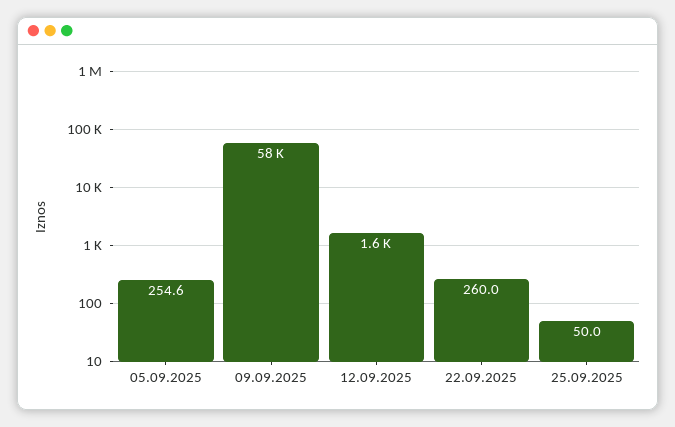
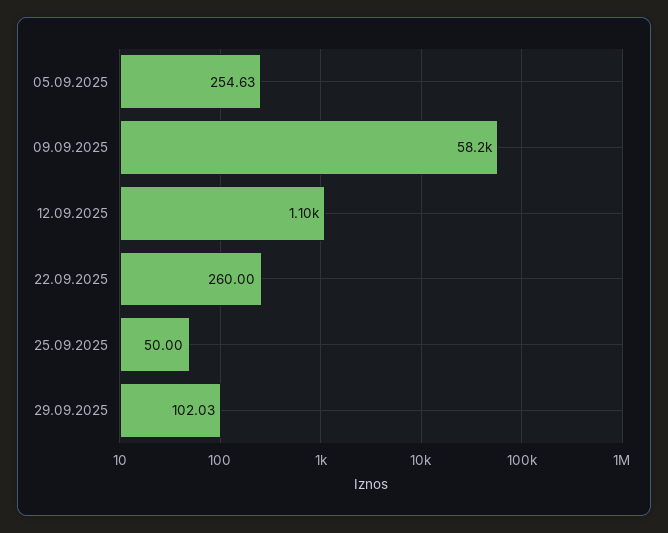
12.09.2025: 1600 -> 1100
29.09.2025: none -> 102.03

